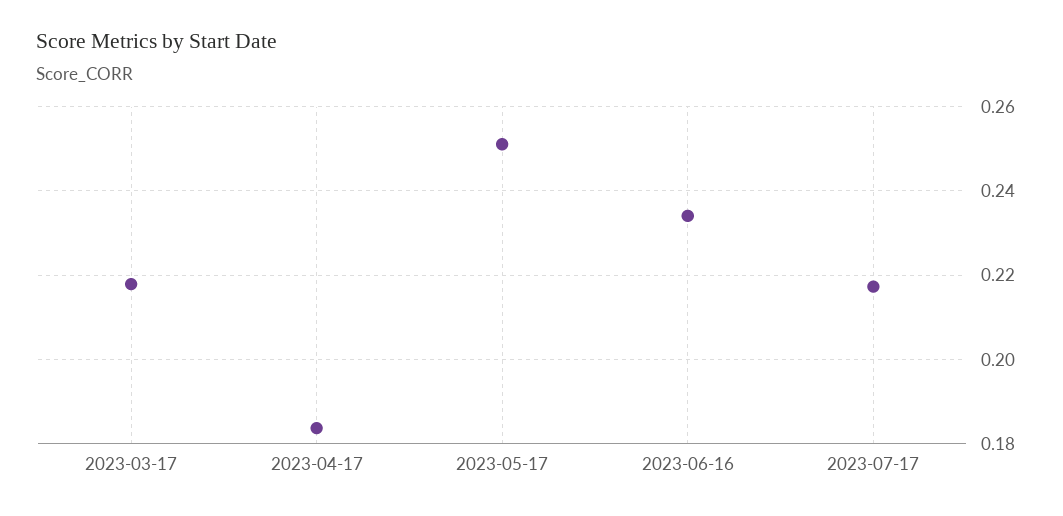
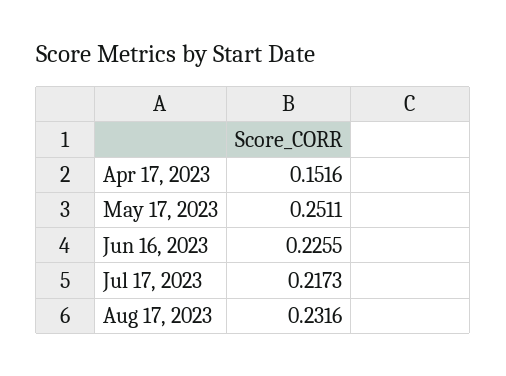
2023-03-17: 0.218 -> none
2023-04-17: 0.184 -> 0.1516
2023-06-16: 0.234 -> 0.2255
Aug 17, 2023: none -> 0.2316

